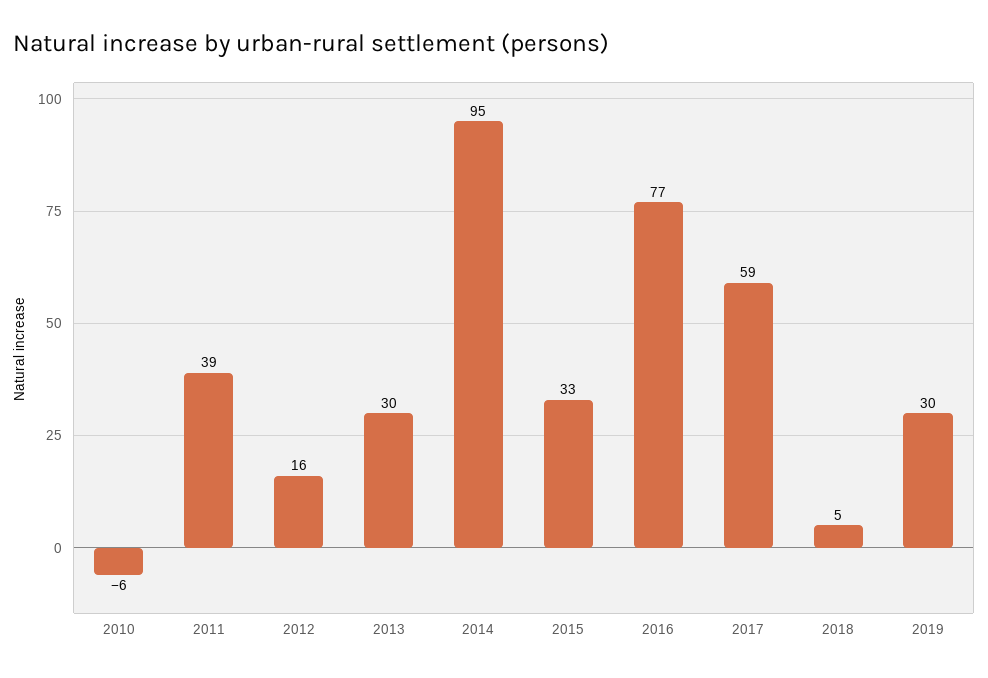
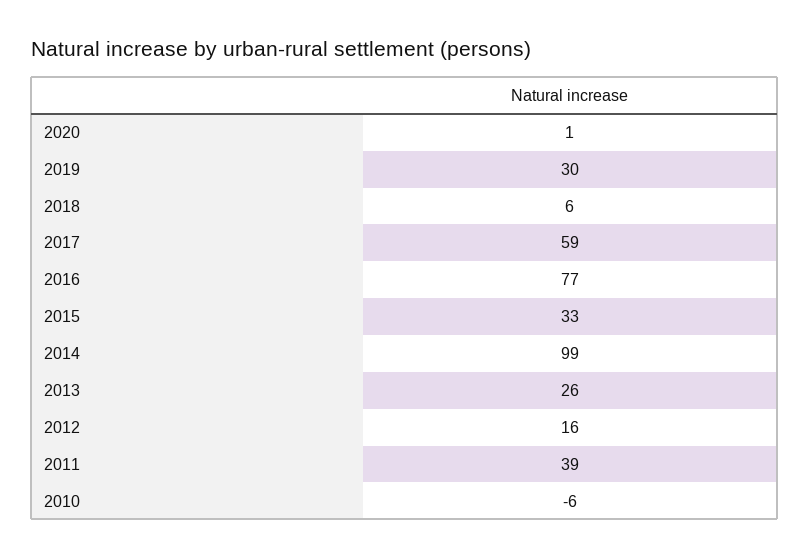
2013: 30 -> 26
2014: 95 -> 99
2018: 5 -> 6
2020: none -> 1

